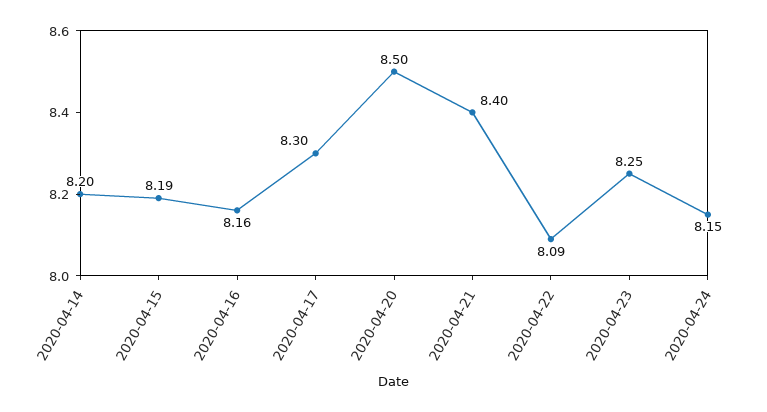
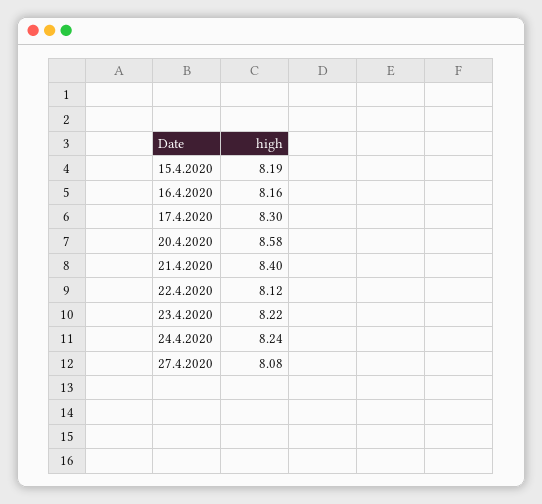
2020-04-14: 8.2 -> none
2020-04-20: 8.5 -> 8.58
2020-04-22: 8.09 -> 8.12
2020-04-23: 8.25 -> 8.22
2020-04-24: 8.15 -> 8.24
27.4.2020: none -> 8.08

